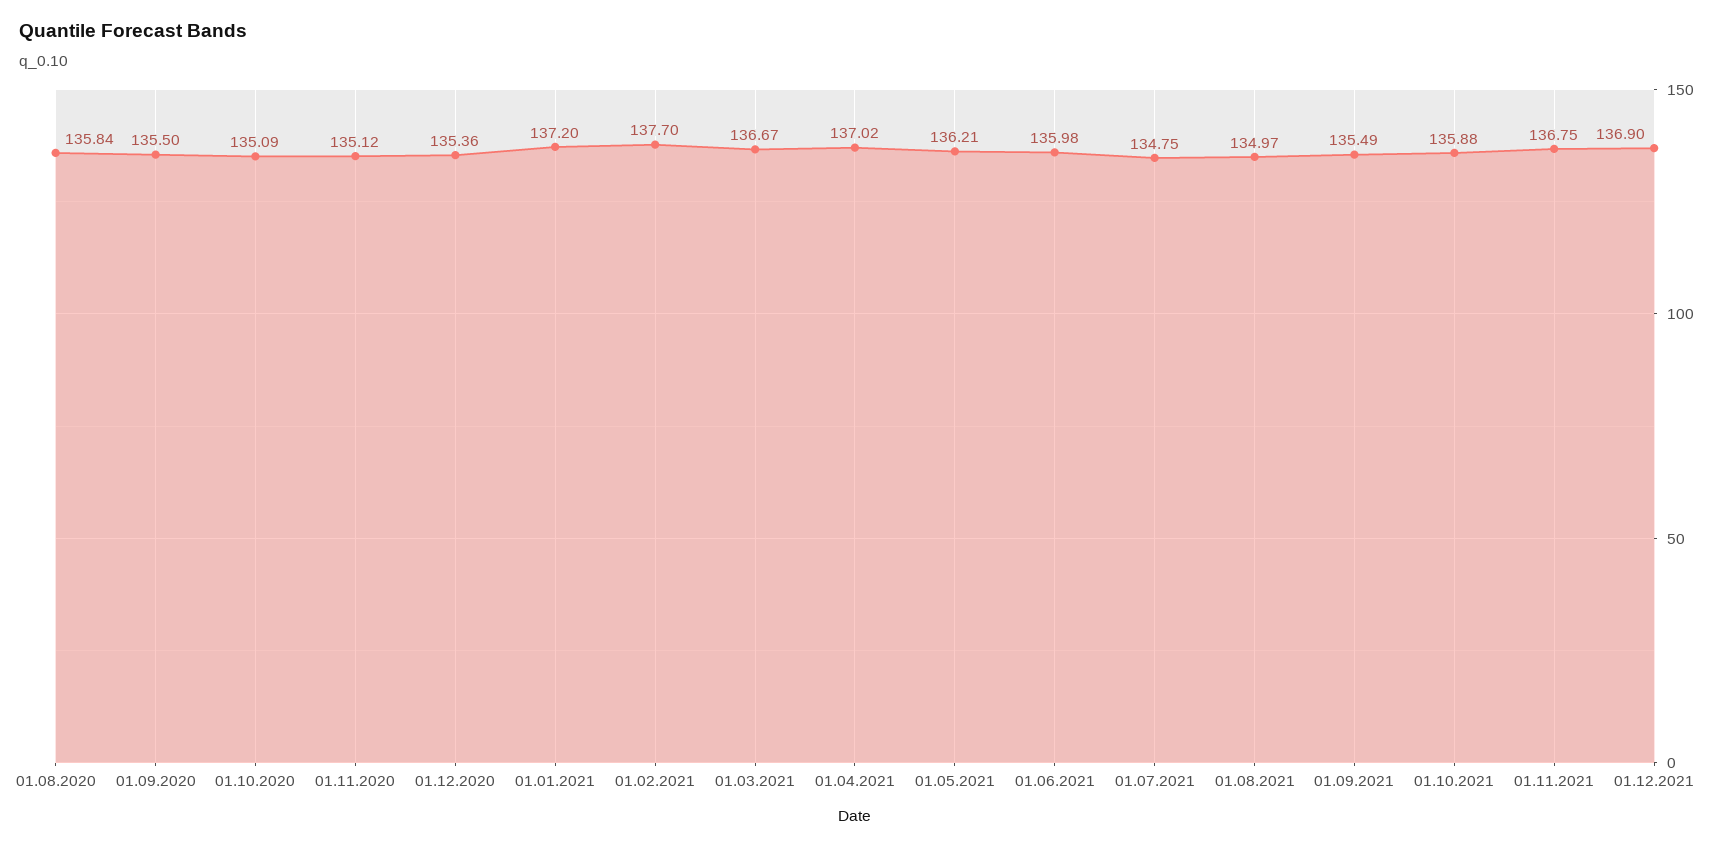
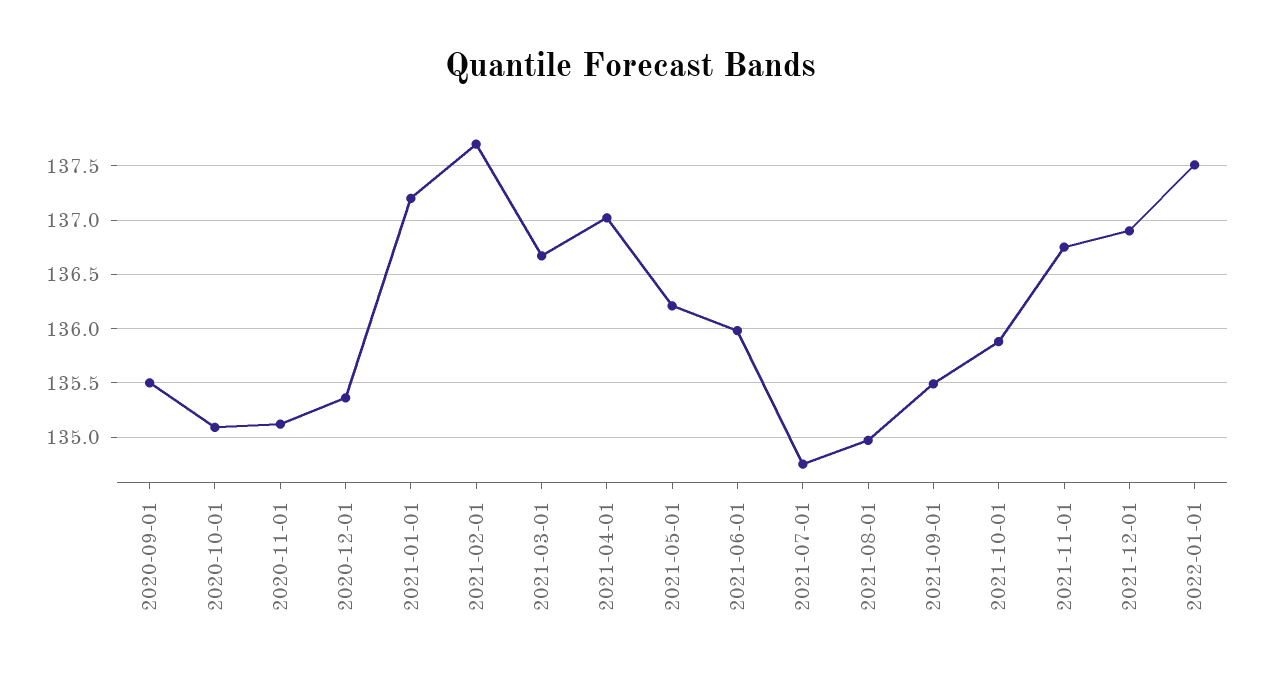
01.08.2020: 135.84 -> none
2022-01-01: none -> 137.5

